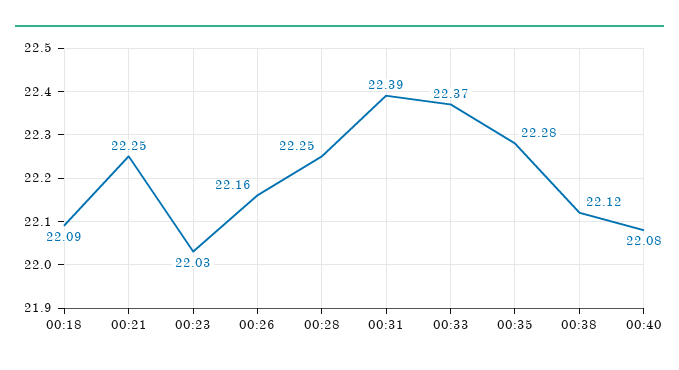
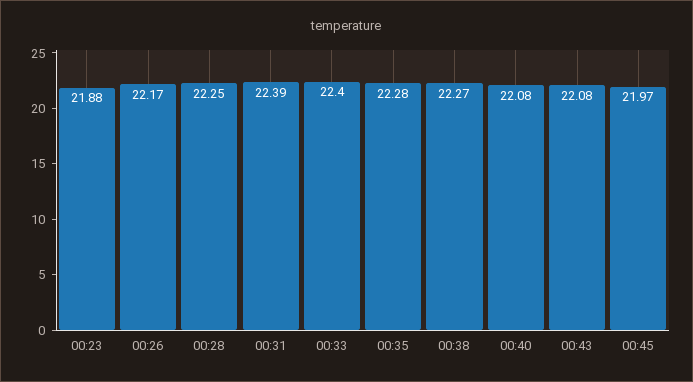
00:18: 22.09 -> none
00:21: 22.25 -> none
00:23: 22.03 -> 21.88
00:26: 22.16 -> 22.17
00:33: 22.37 -> 22.4
00:38: 22.12 -> 22.27
00:43: none -> 22.08
00:45: none -> 21.97

